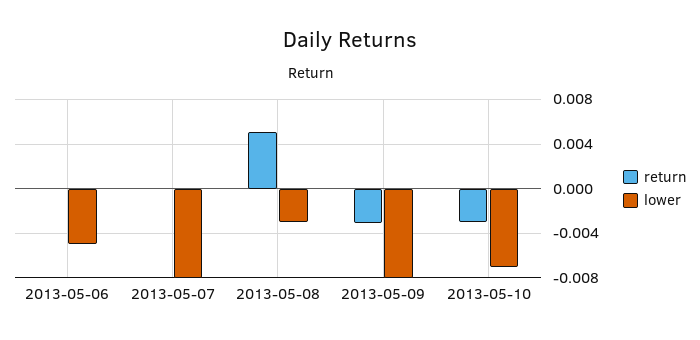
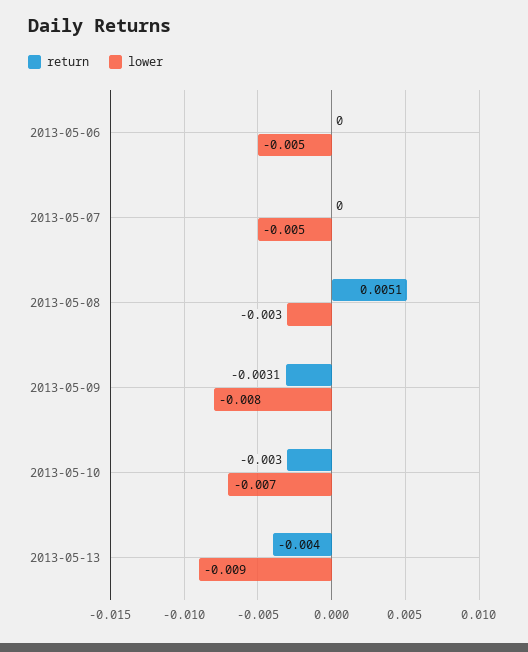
lower, 2013-05-07: -0.008 -> -0.005
return, 2013-05-13: none -> -0.004
lower, 2013-05-13: none -> -0.009

